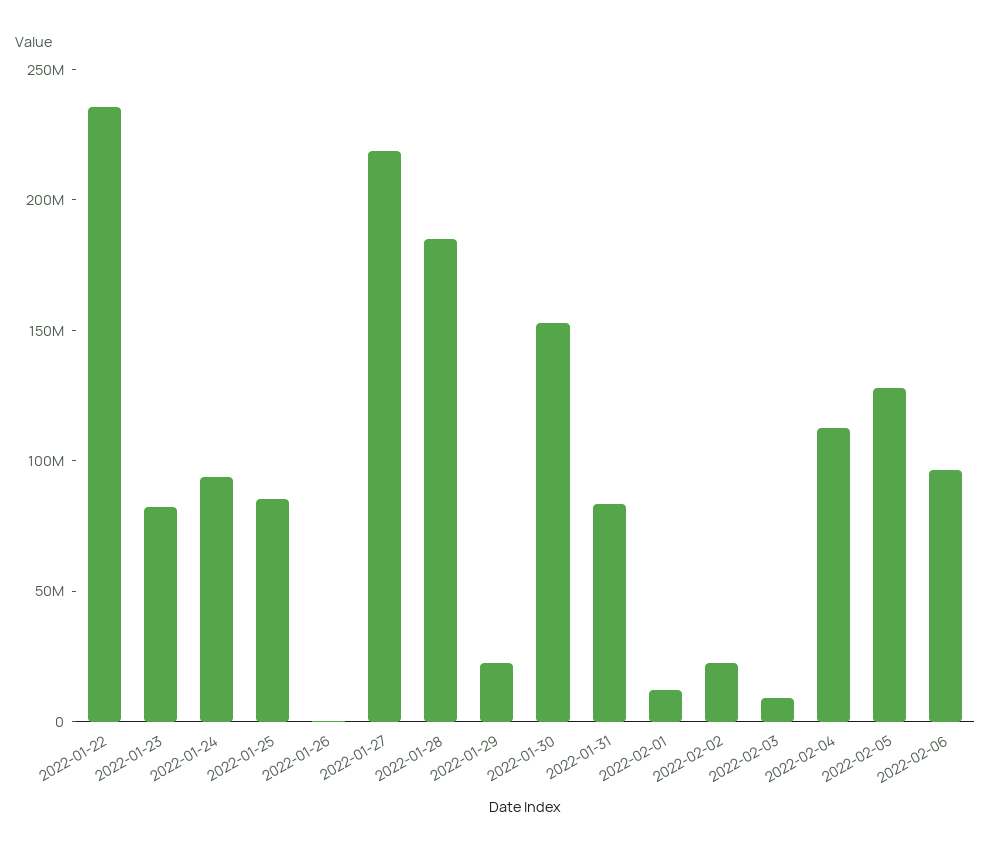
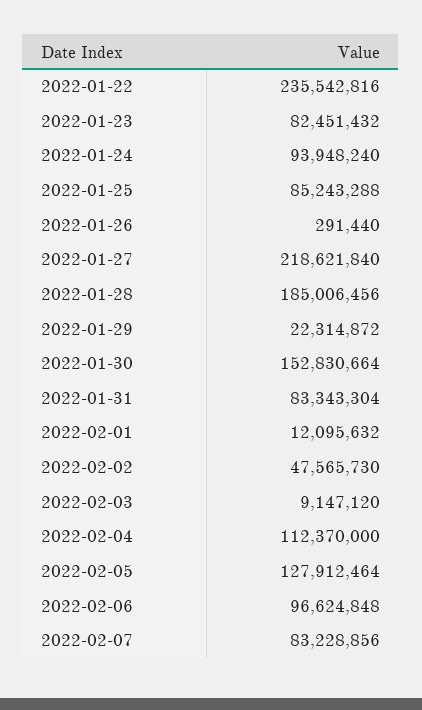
2022-02-02: 20000000 -> 47565730
2022-02-07: none -> 83228856

